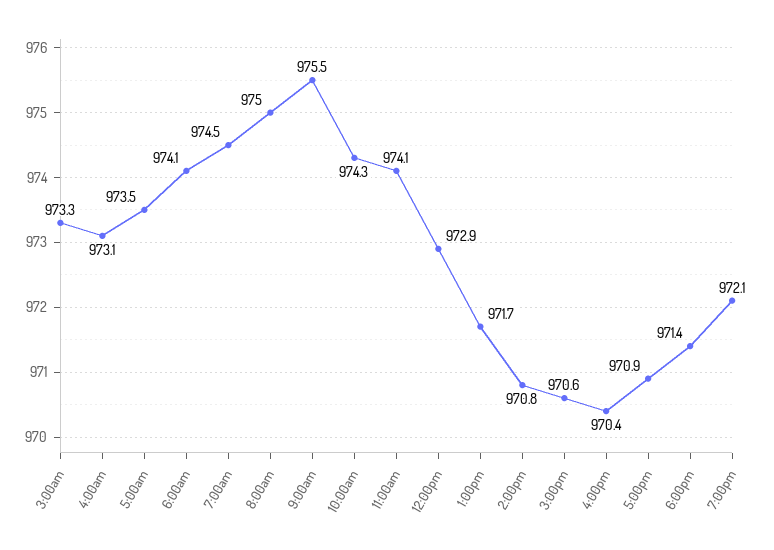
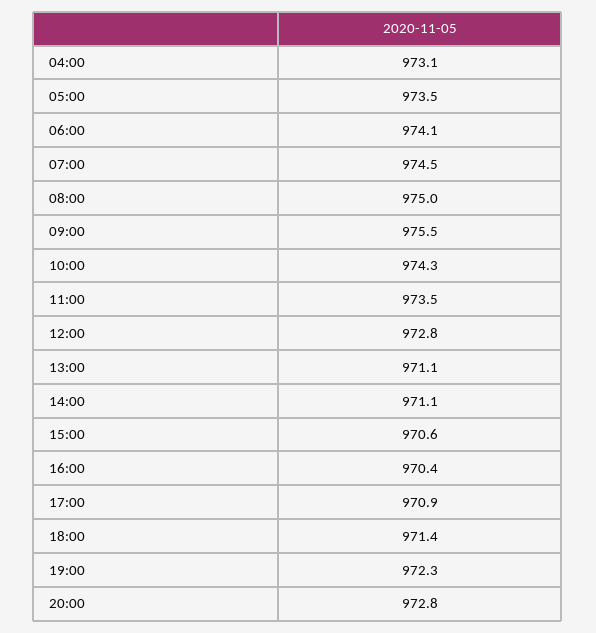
3:00am: 973.3 -> none
11:00am: 974.1 -> 973.5
12:00pm: 972.9 -> 972.8
1:00pm: 971.7 -> 971.1
2:00pm: 970.8 -> 971.1
7:00pm: 972.1 -> 972.3
20:00: none -> 972.8

